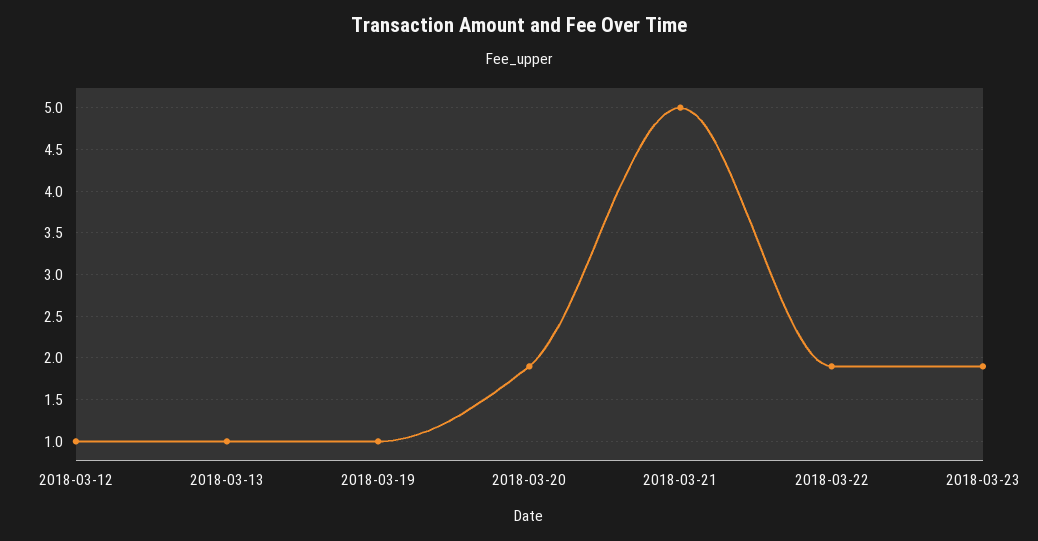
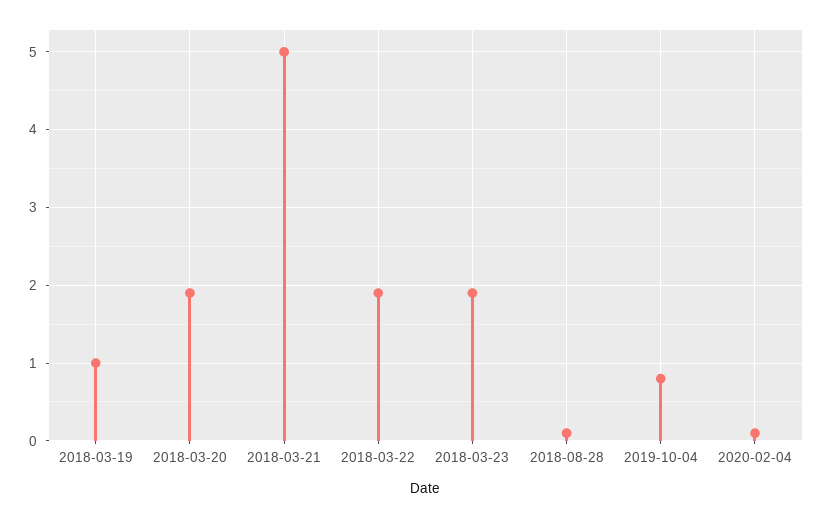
2018-03-12: 1 -> none
2018-03-13: 1 -> none
2018-08-28: none -> 0.1
2019-10-04: none -> 0.8
2020-02-04: none -> 0.1

